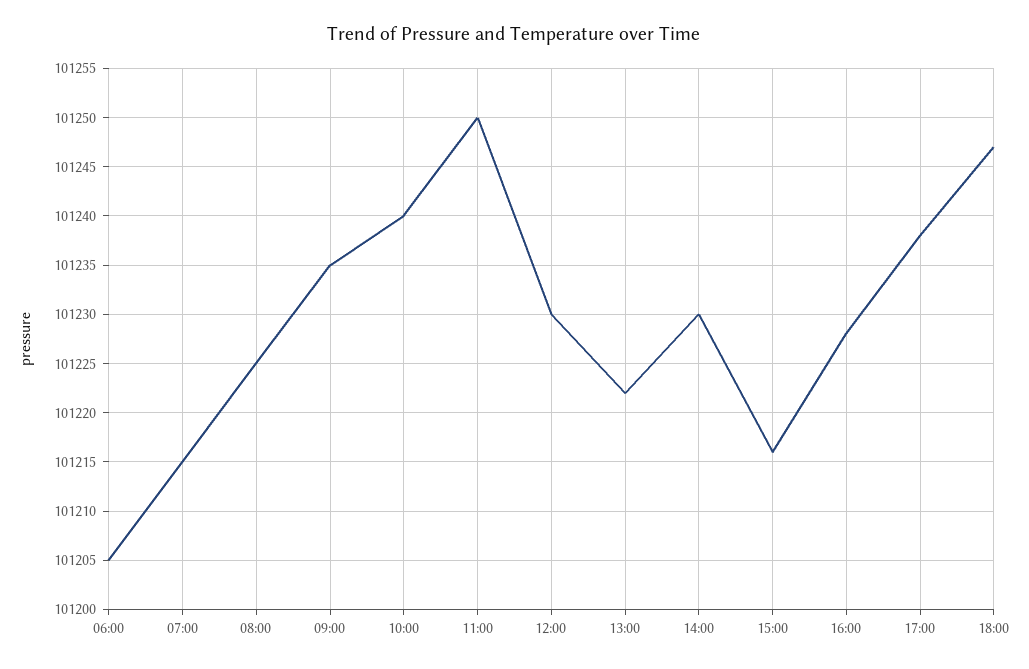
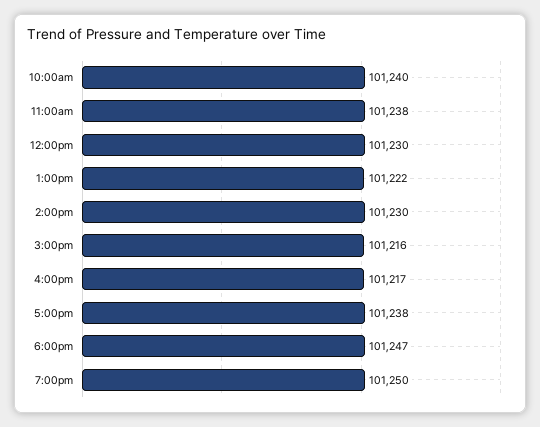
06:00: 101205 -> none
07:00: 101215 -> none
08:00: 101225 -> none
09:00: 101235 -> none
11:00: 101250 -> 101238
16:00: 101228 -> 101217
7:00pm: none -> 101250

